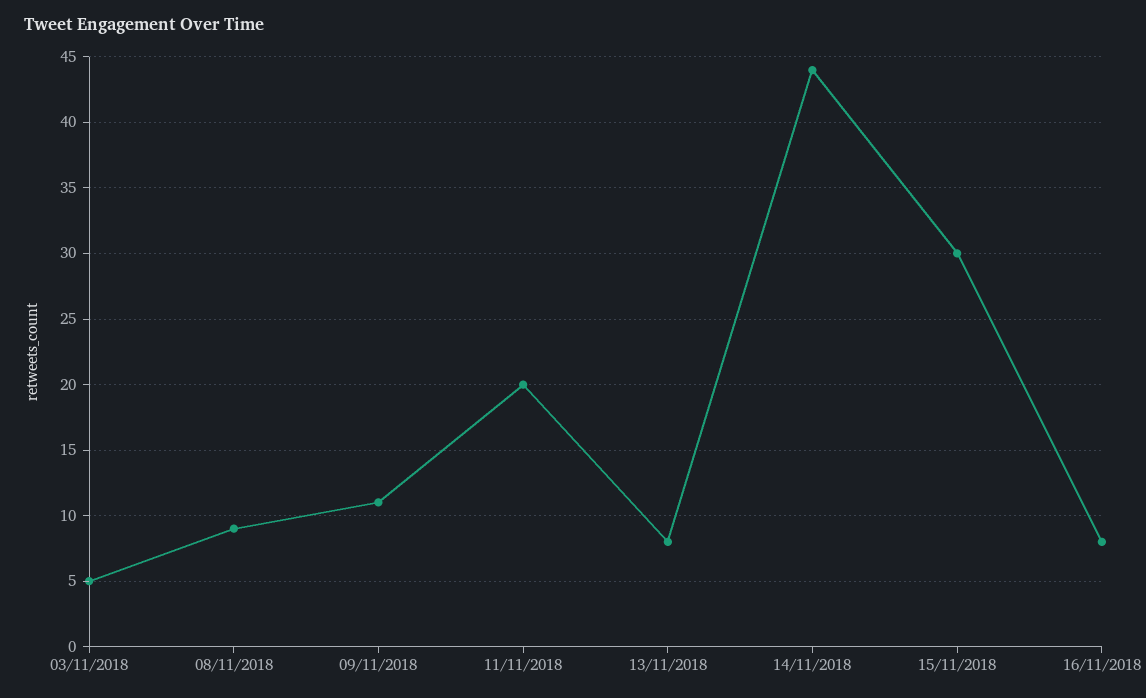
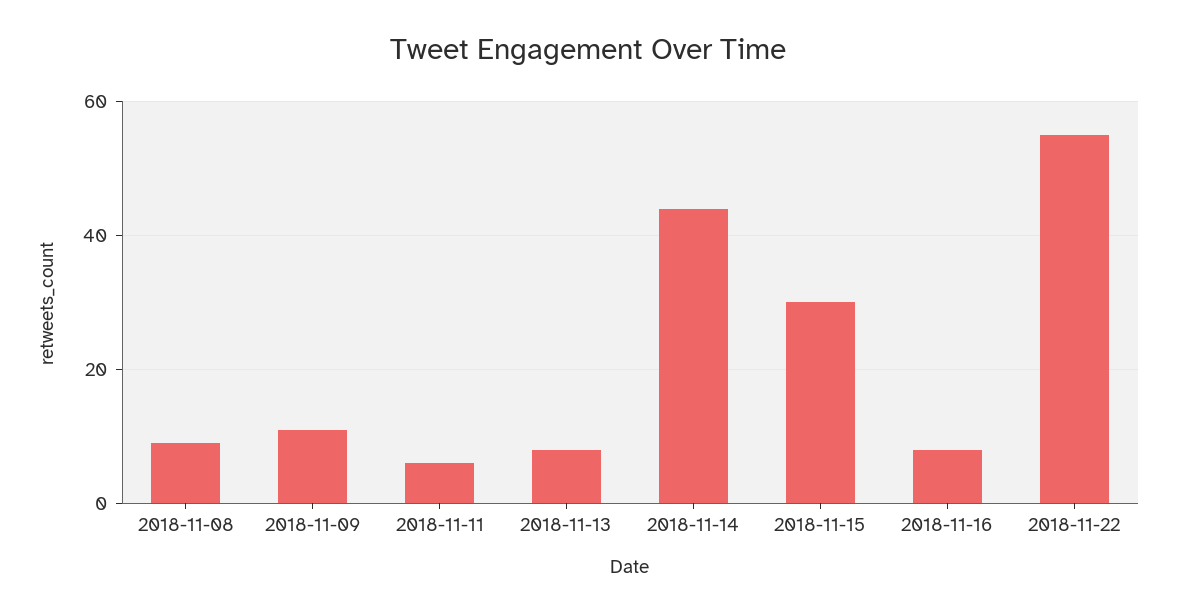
03/11/2018: 5 -> none
11/11/2018: 20 -> 5
2018-11-22: none -> 55

